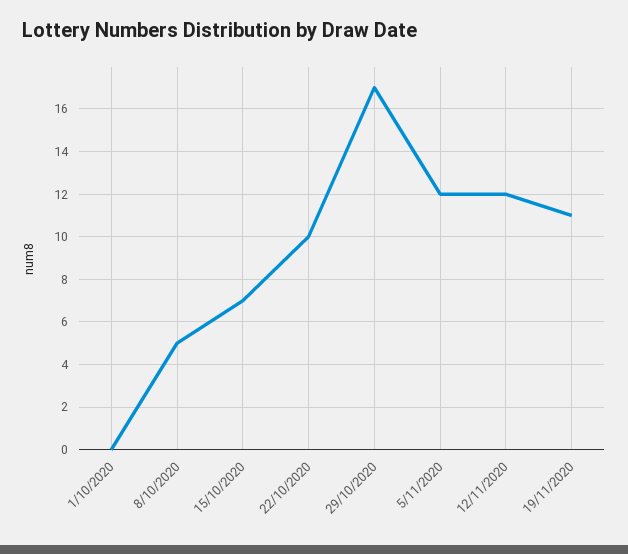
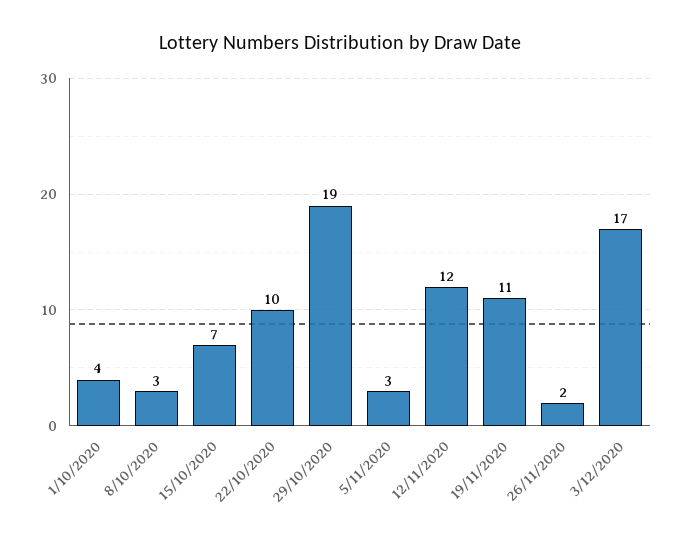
1/10/2020: 0 -> 4
8/10/2020: 5 -> 3
29/10/2020: 17 -> 19
5/11/2020: 12 -> 3
26/11/2020: none -> 2
3/12/2020: none -> 17

